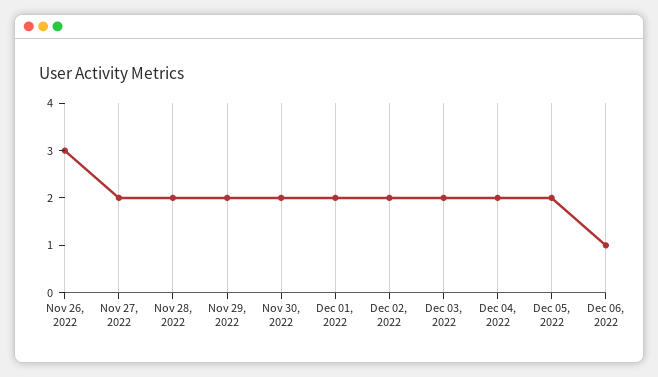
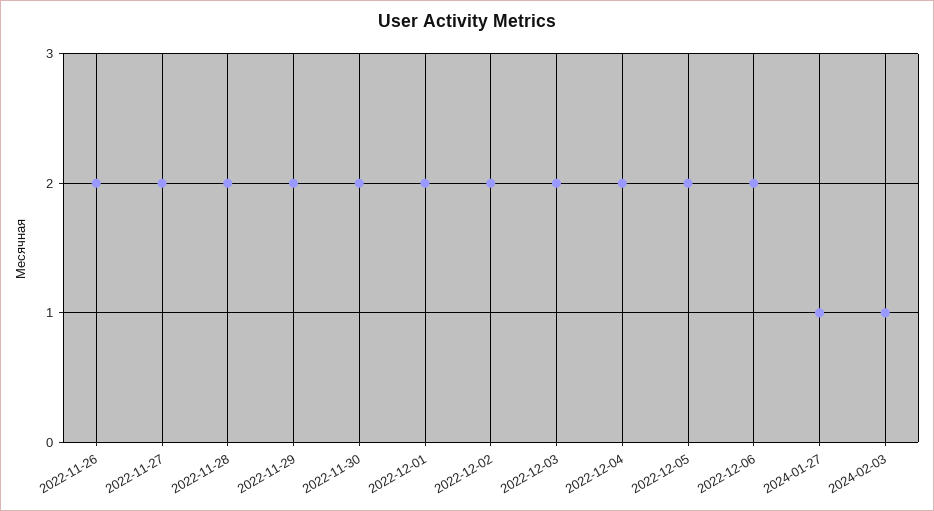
Nov 26, 2022: 3 -> 2
Dec 06, 2022: 1 -> 2
2024-01-27: none -> 1
2024-02-03: none -> 1

